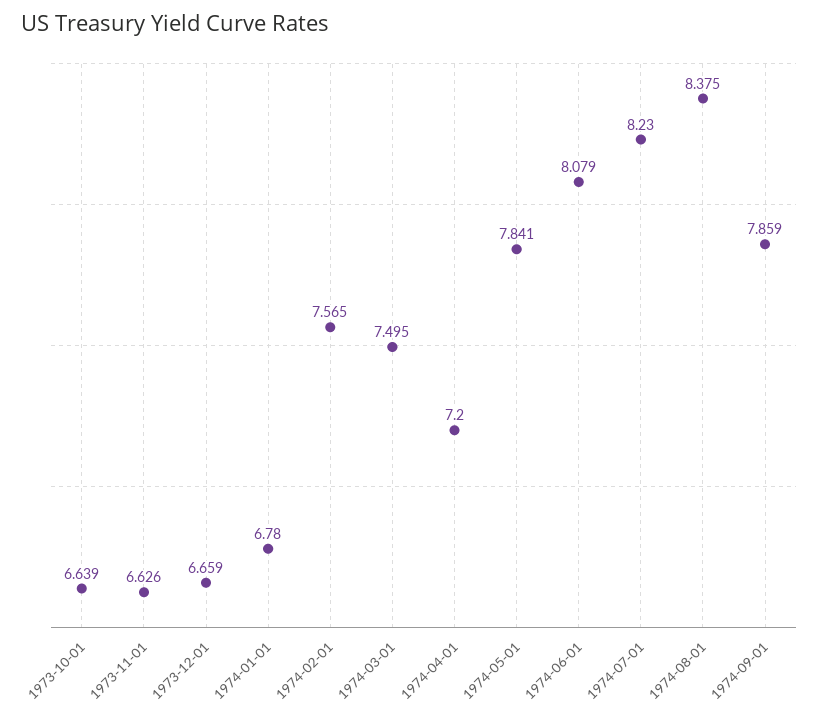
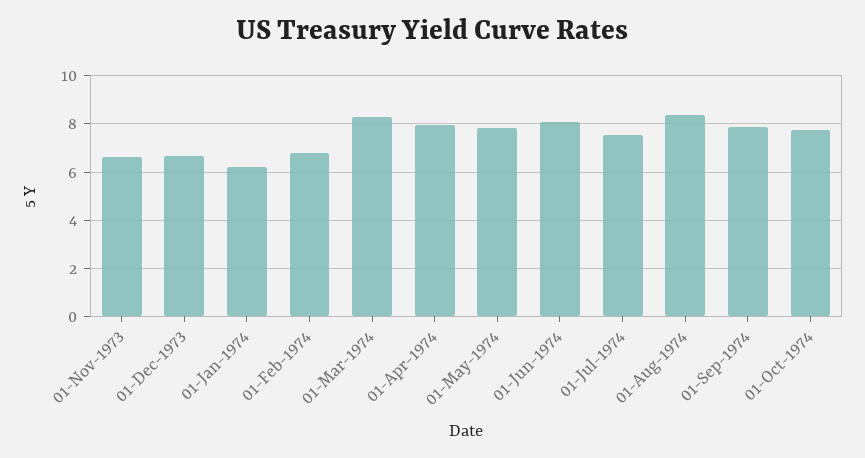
1973-10-01: 6.639 -> none
1974-01-01: 6.78 -> 6.25
1974-02-01: 7.565 -> 6.75
1974-03-01: 7.495 -> 8.25
1974-04-01: 7.2 -> 8
1974-07-01: 8.23 -> 7.5
01-Oct-1974: none -> 7.75

